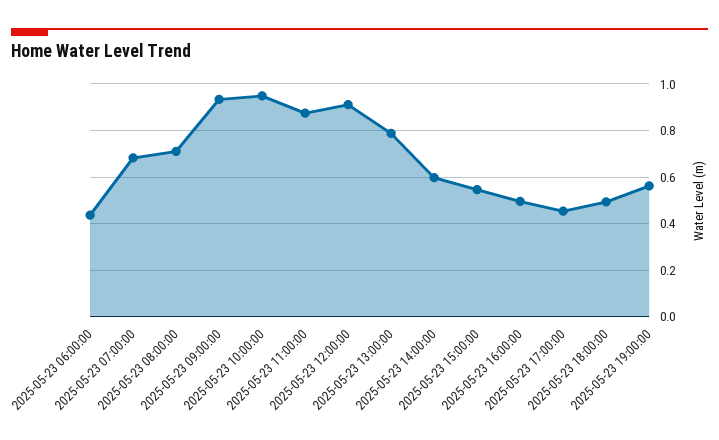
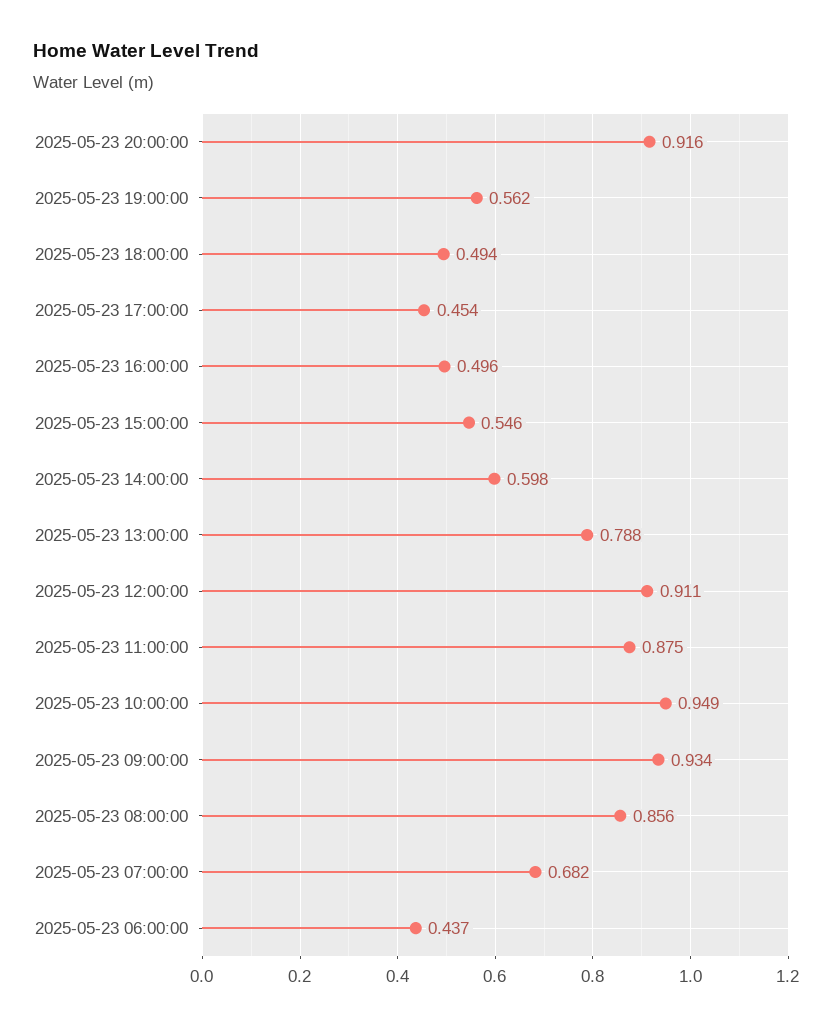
2025-05-23 08:00:00: 0.7 -> 0.856
2025-05-23 20:00:00: none -> 0.916

